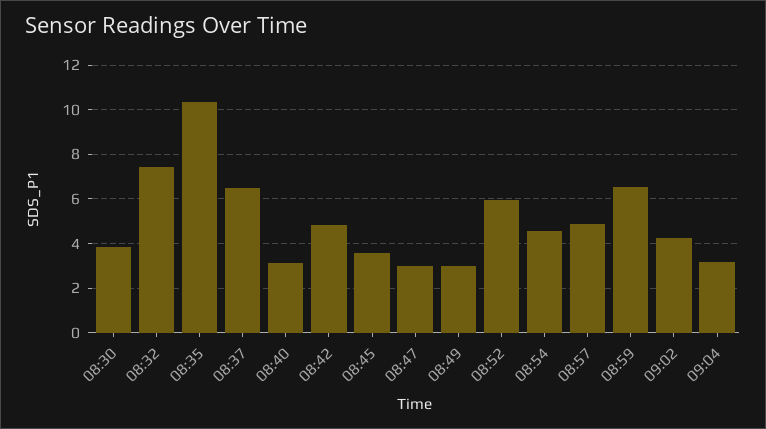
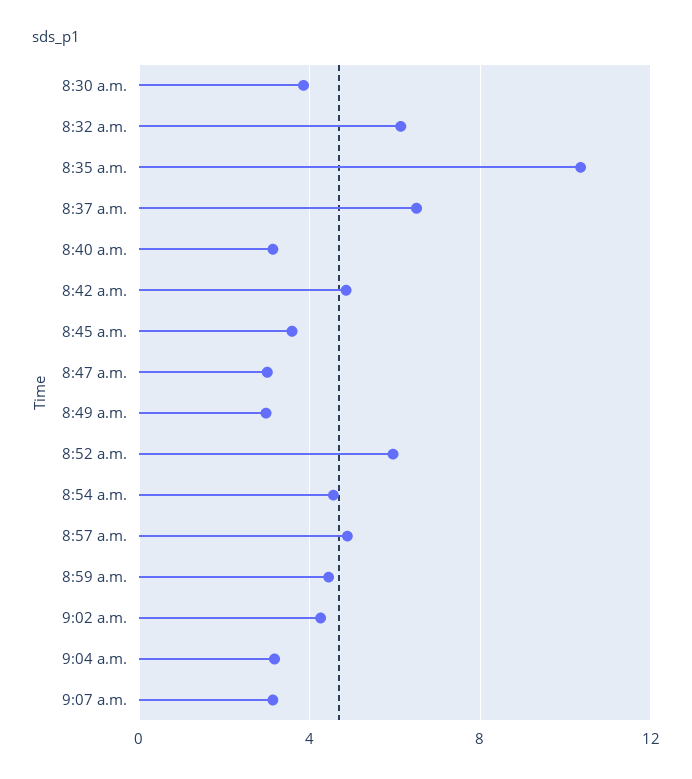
08:32: 7.5 -> 6
08:59: 6.5 -> 4.5
9:07 a.m.: none -> 3

